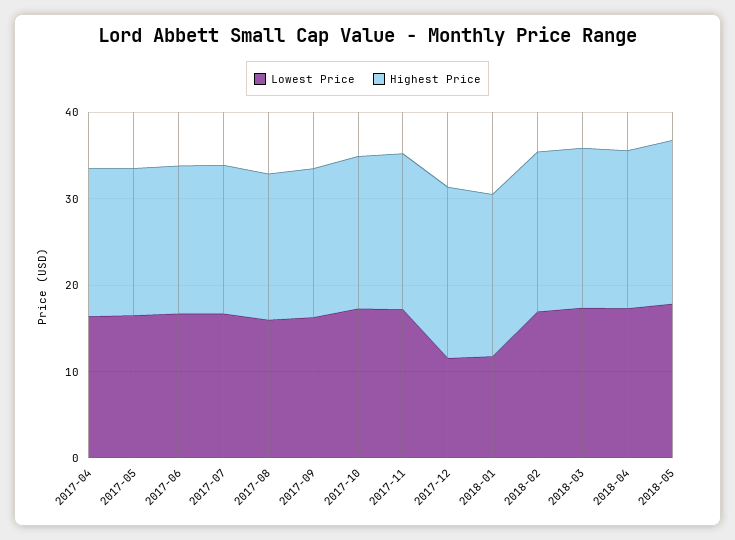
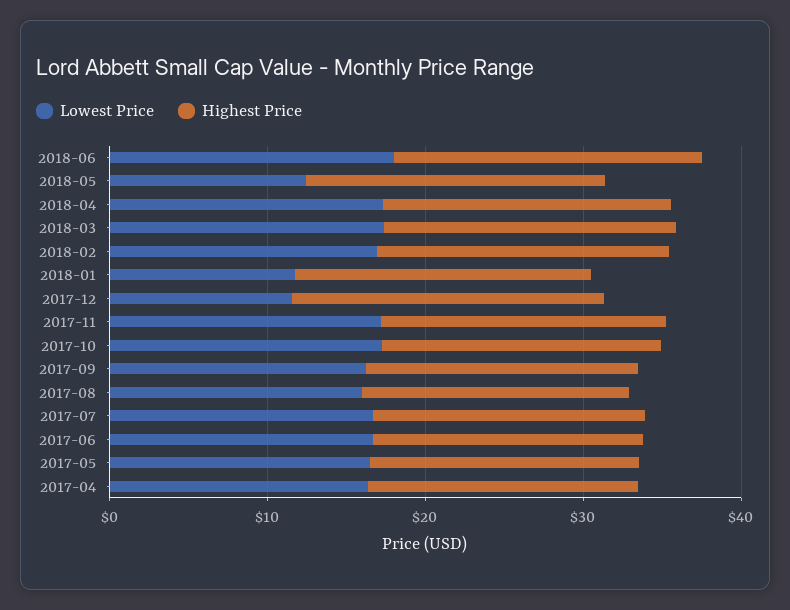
Lowest Price, 2018-05: 18 -> 12
Lowest Price, 2018-06: none -> 18
Highest Price, 2018-06: none -> 20

